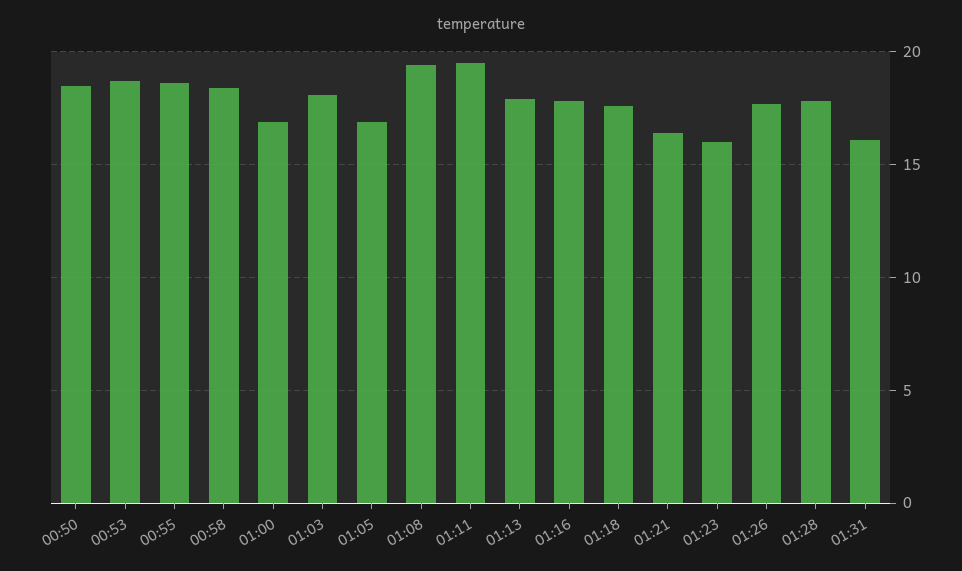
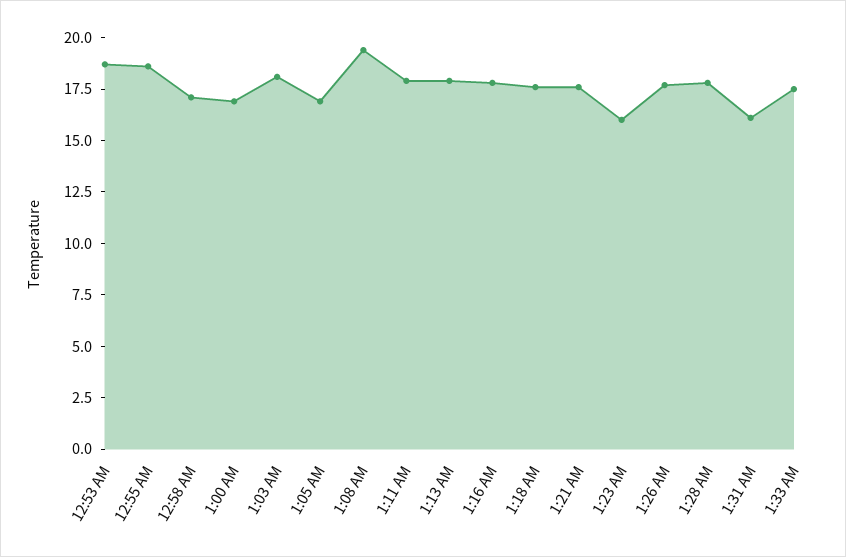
00:50: 18.5 -> none
00:58: 18.5 -> 17
01:11: 19.5 -> 18
01:21: 16.5 -> 17.5
1:33 AM: none -> 17.5

